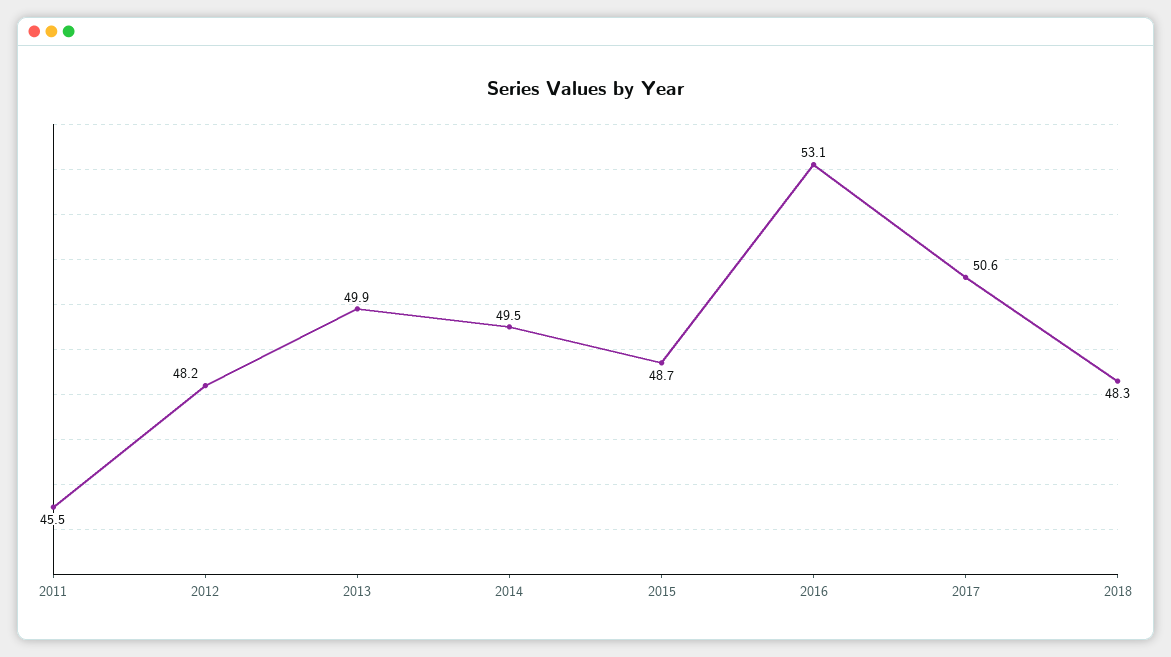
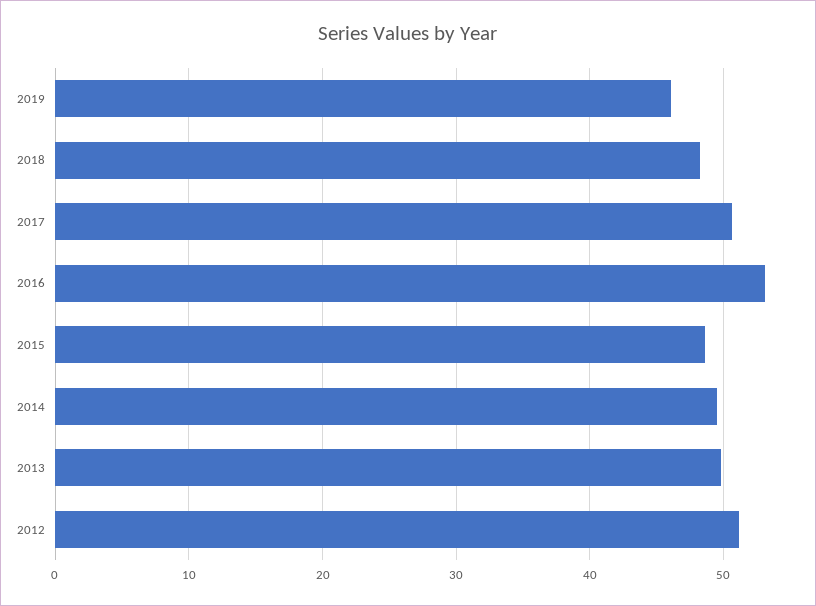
2011: 45.5 -> none
2012: 48.2 -> 51
2019: none -> 46

